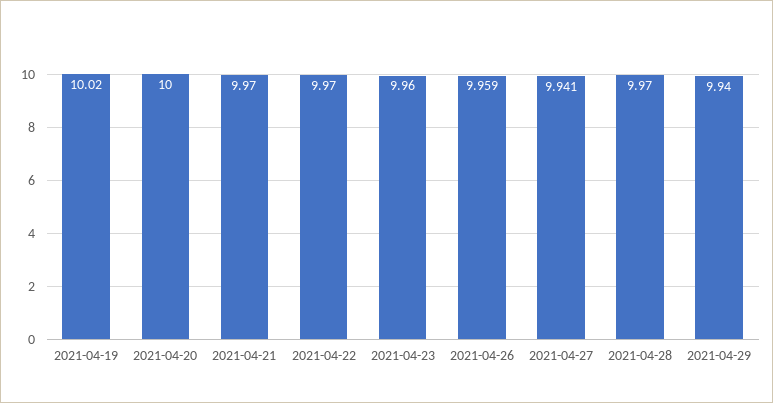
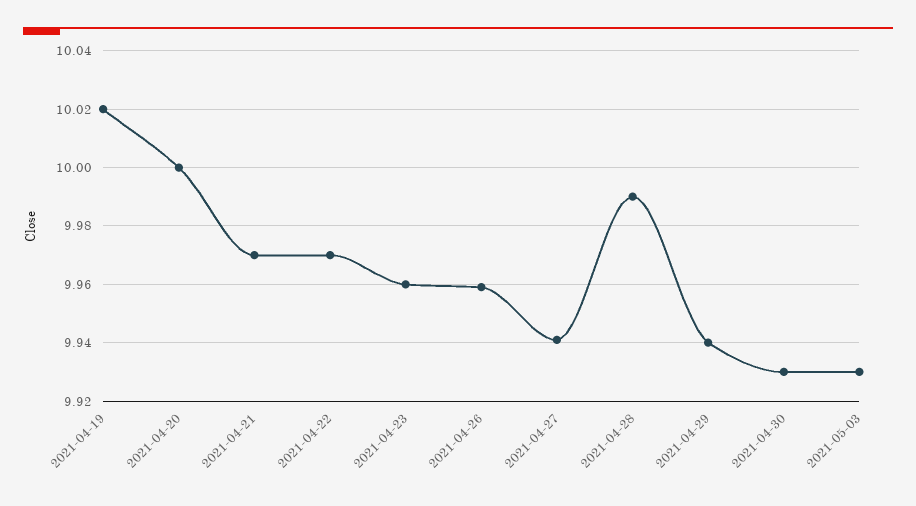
2021-04-28: 9.97 -> 9.99
2021-04-30: none -> 9.93
2021-05-03: none -> 9.93

